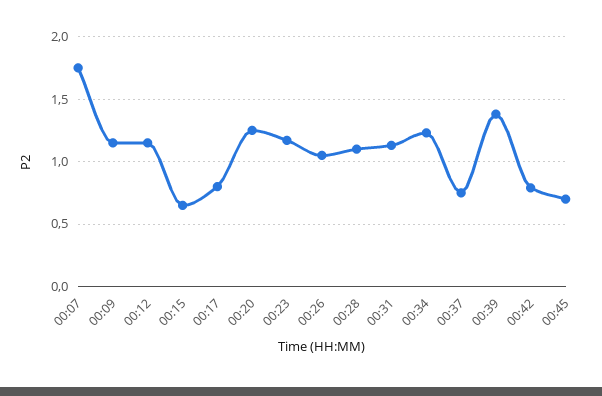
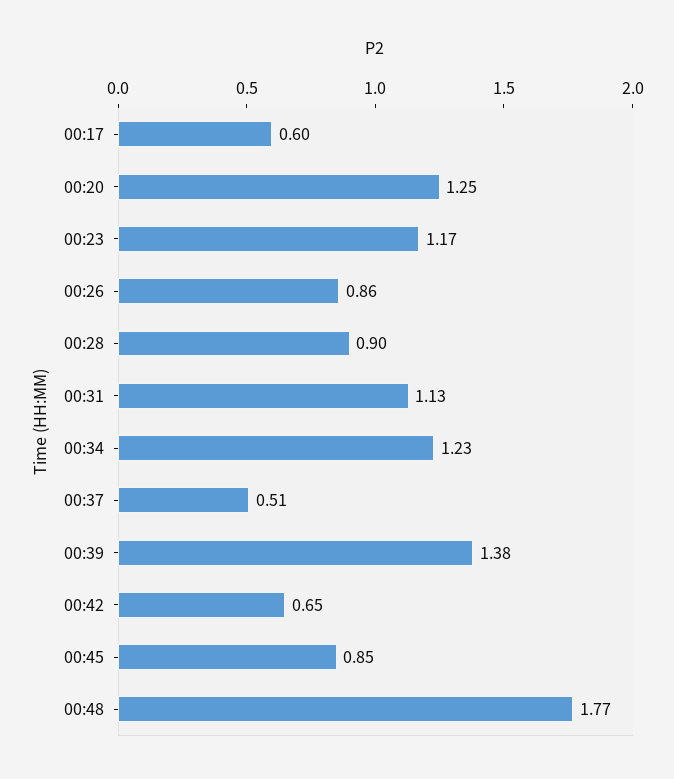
00:07: 1.75 -> none
00:09: 1.15 -> none
00:12: 1.15 -> none
00:15: 0.65 -> none
00:17: 0.8 -> 0.6
00:26: 1.05 -> 0.86
00:28: 1.1 -> 0.9
00:37: 0.75 -> 0.51
00:42: 0.8 -> 0.65
00:45: 0.7 -> 0.85
00:48: none -> 1.77

